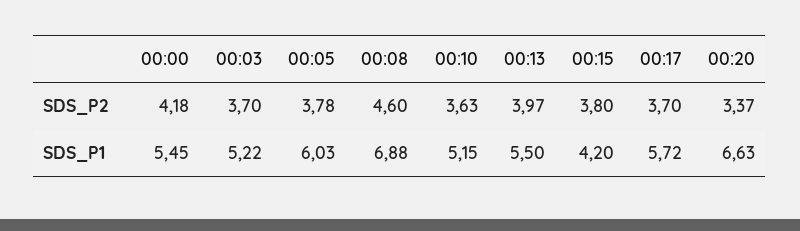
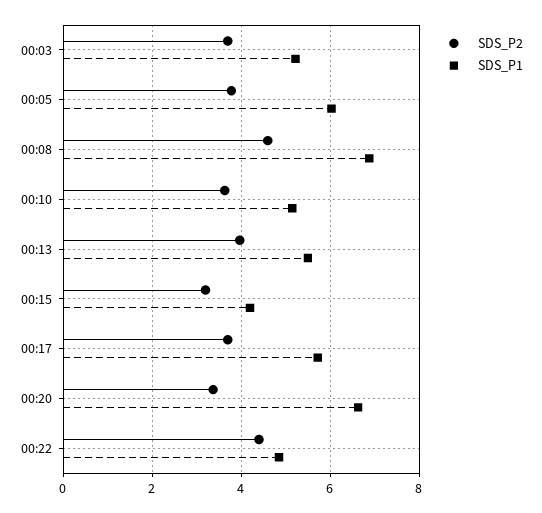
SDS_P2, 00:00: 4.18 -> none
SDS_P2, 00:15: 3.8 -> 3.2
SDS_P1, 00:00: 5.45 -> none
SDS_P2, 00:22: none -> 4.4
SDS_P1, 00:22: none -> 4.8

